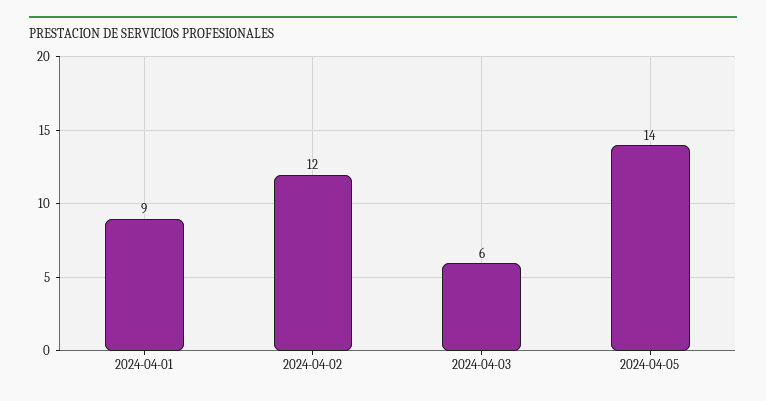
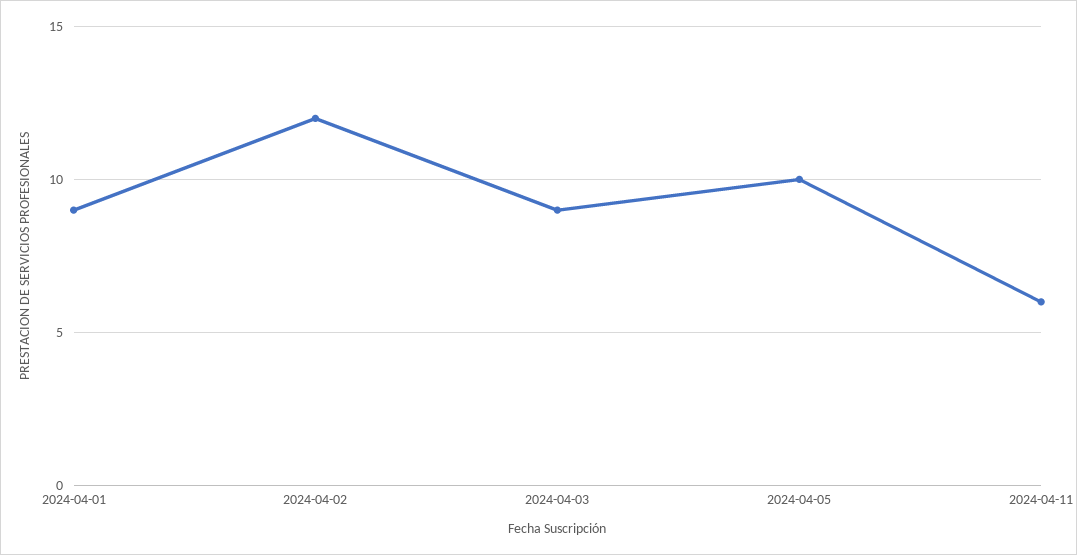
2024-04-03: 6 -> 9
2024-04-05: 14 -> 10
2024-04-11: none -> 6

